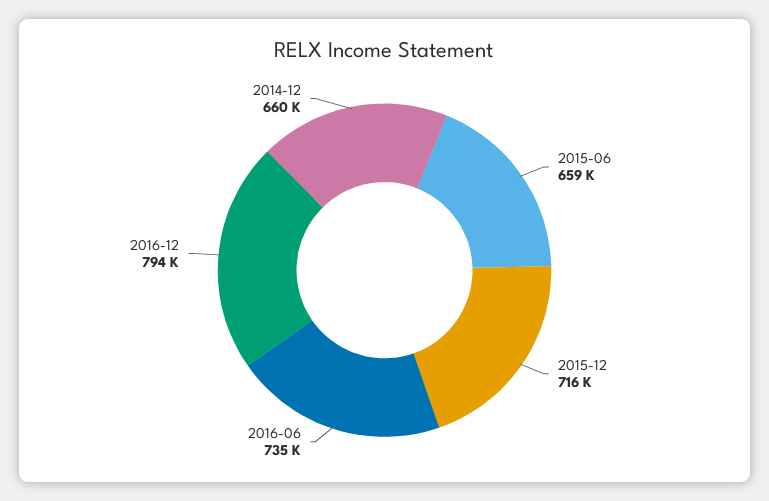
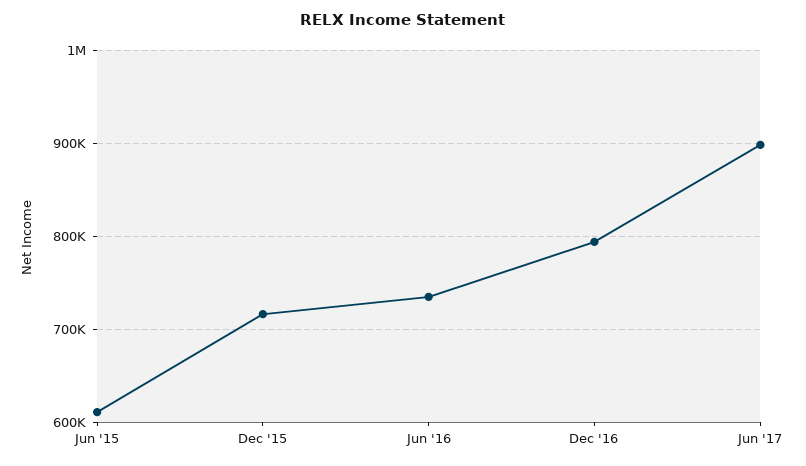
2015-06: 659000 -> 610000
2014-12: 660000 -> none
Jun '17: none -> 900000

